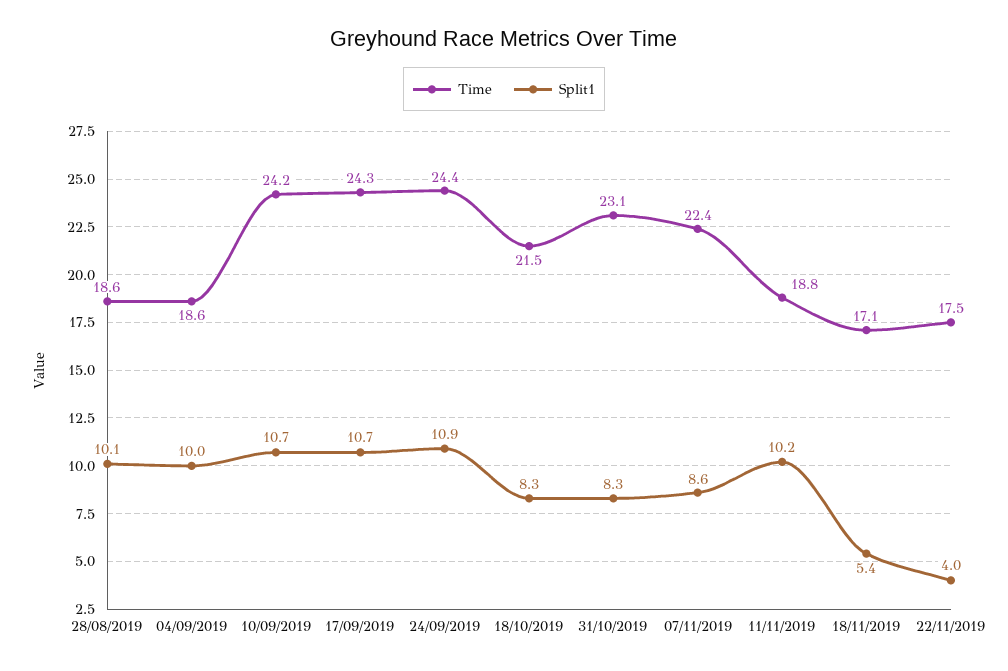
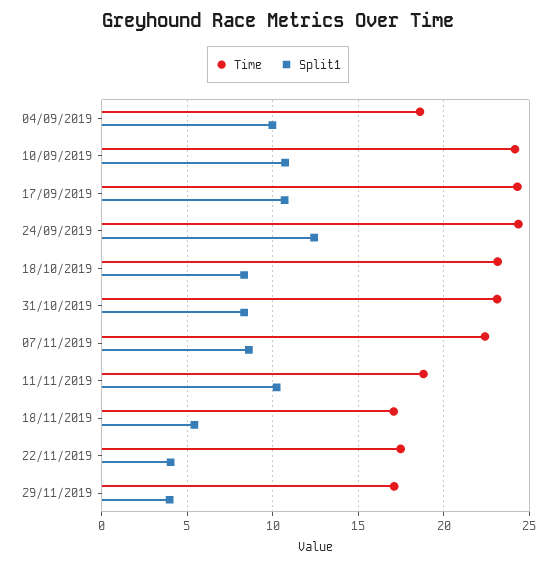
Time, 28/08/2019: 18.6 -> none
Split1, 28/08/2019: 10.1 -> none
Split1, 24/09/2019: 10.9 -> 12.5
Time, 18/10/2019: 21.5 -> 23
Time, 29/11/2019: none -> 17
Split1, 29/11/2019: none -> 4

